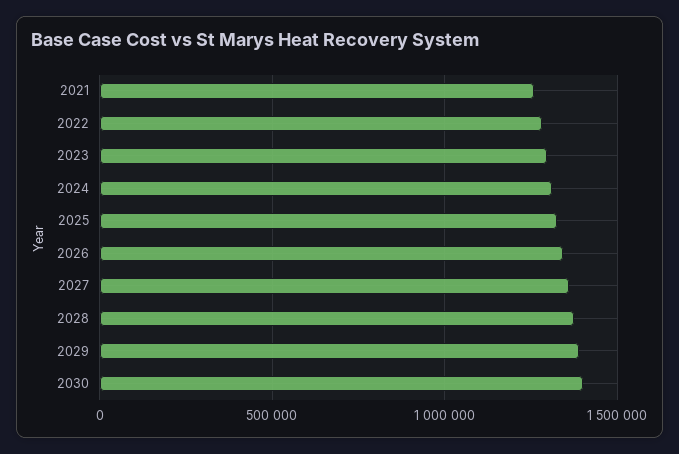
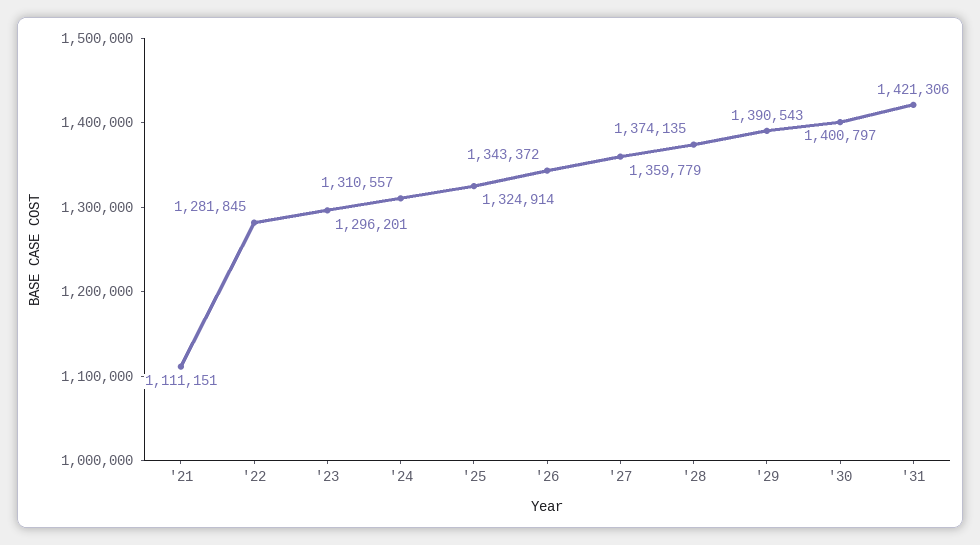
2021: 1250000 -> 1111151
'31: none -> 1421306

